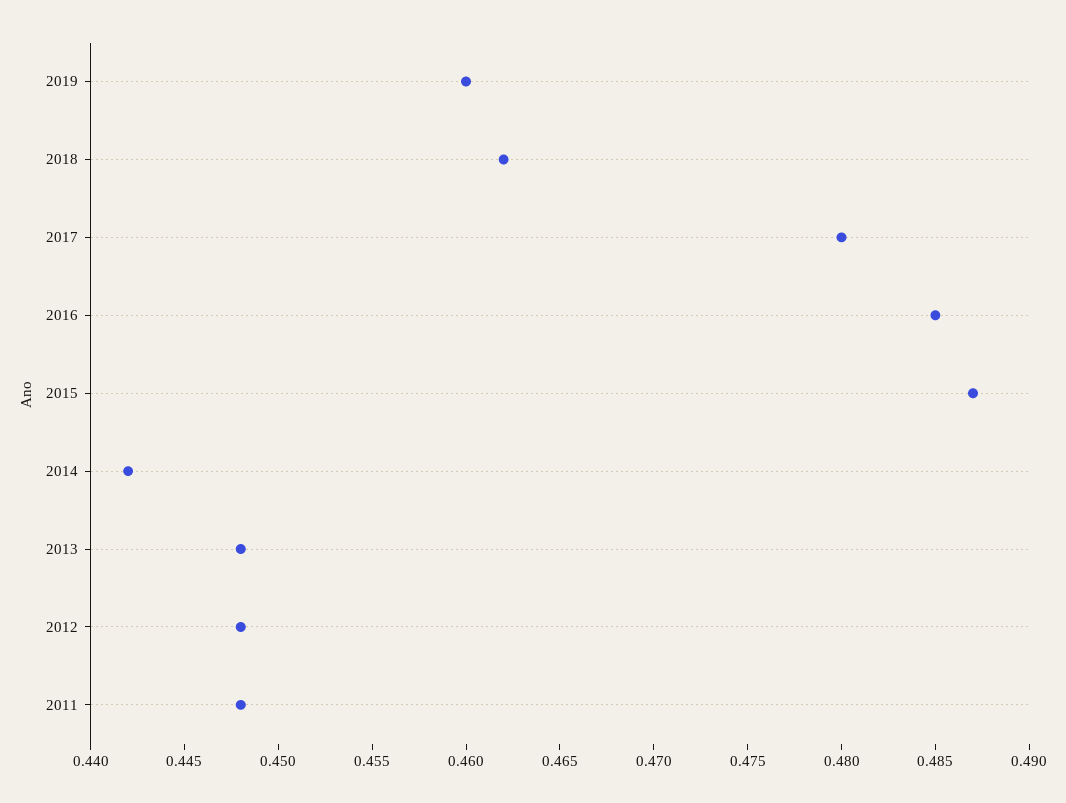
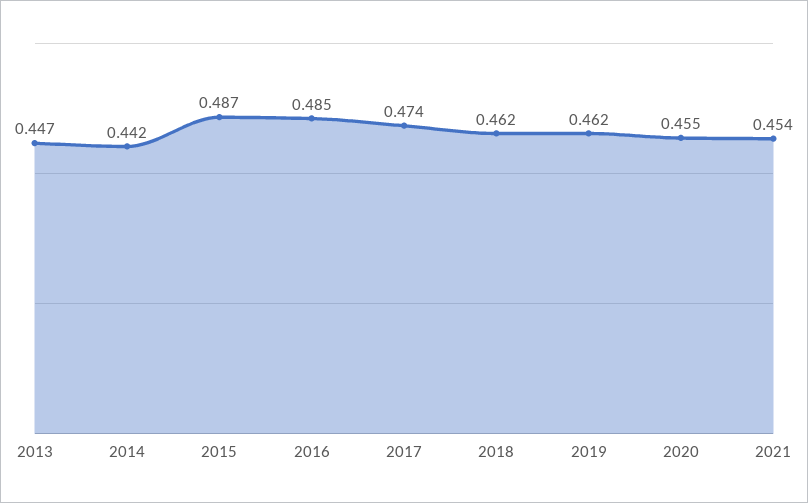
2019: 0.46 -> 0.462
2017: 0.48 -> 0.474
2013: 0.448 -> 0.447
2012: 0.448 -> none
2011: 0.448 -> none
2020: none -> 0.455
2021: none -> 0.454

